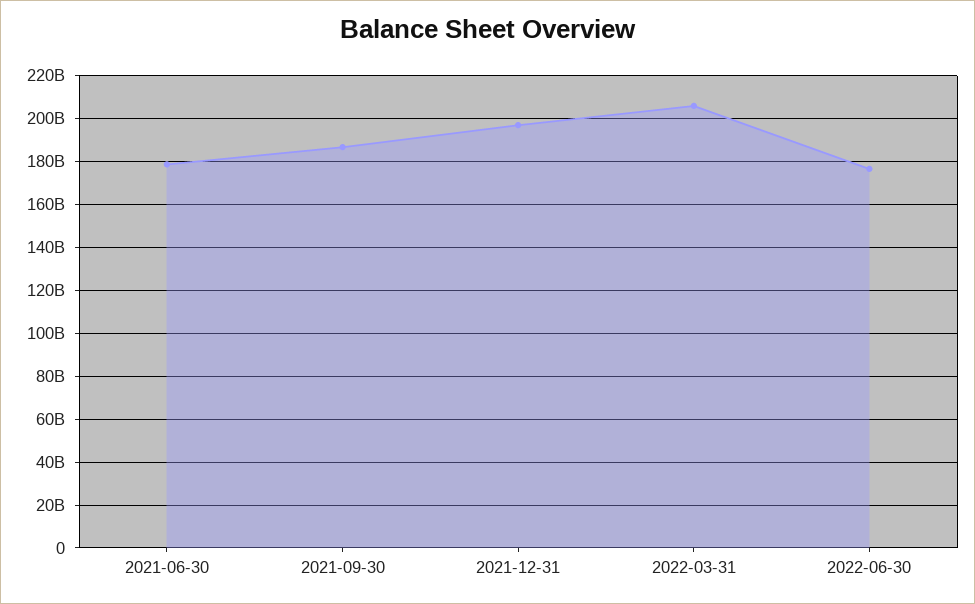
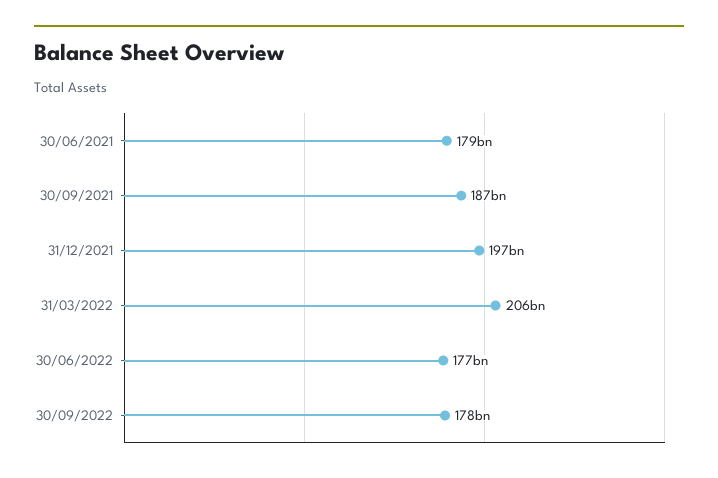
30/09/2022: none -> 178000000000

